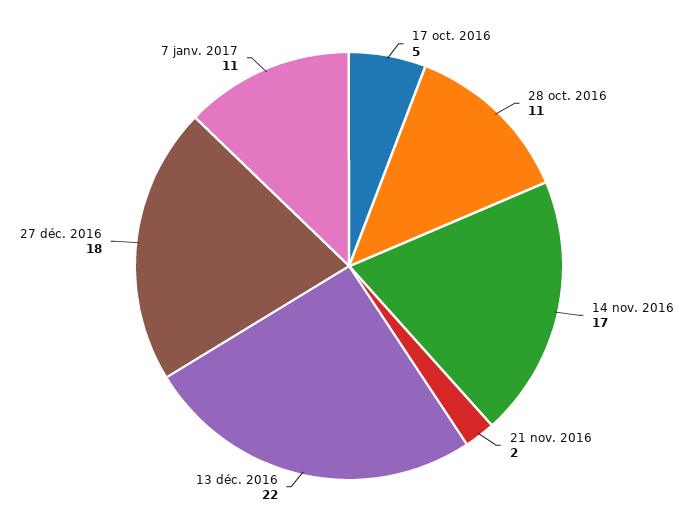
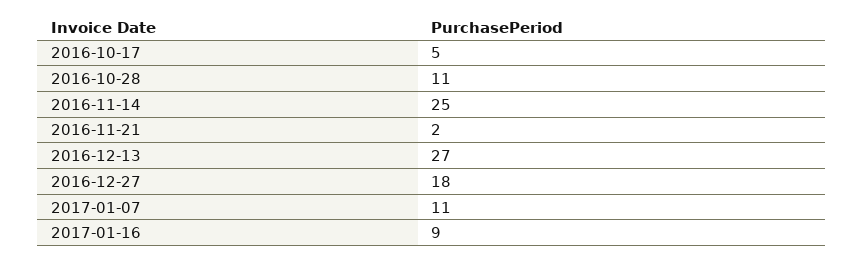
14 nov. 2016: 17 -> 25
13 déc. 2016: 22 -> 27
2017-01-16: none -> 9

